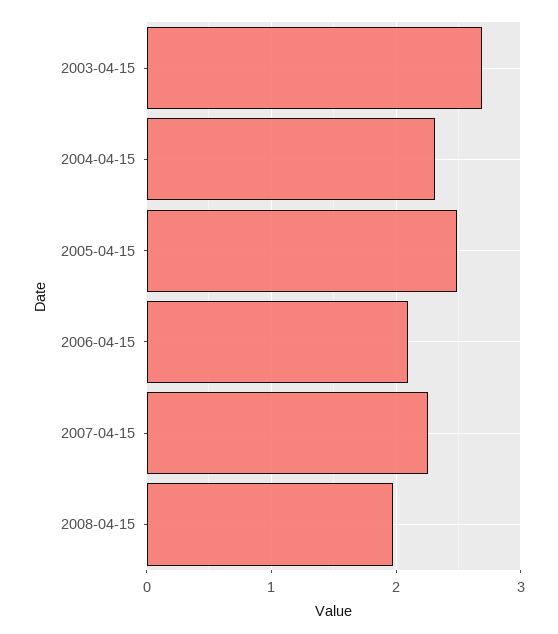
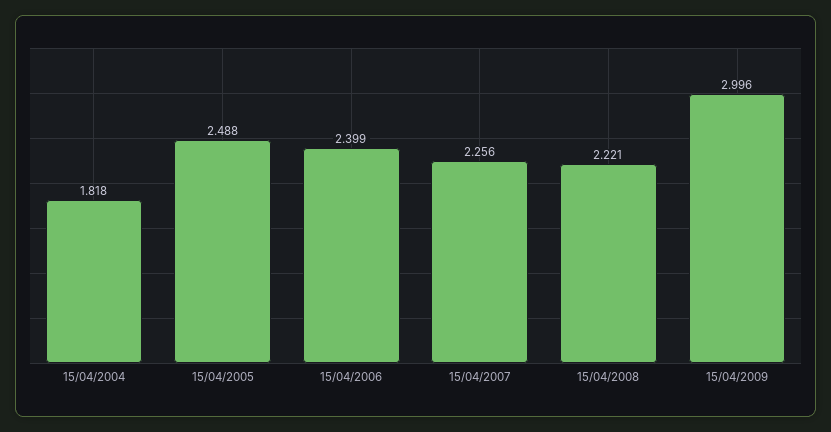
2003-04-15: 2.7 -> none
2004-04-15: 2.3 -> 1.818
2006-04-15: 2.1 -> 2.399
2008-04-15: 2 -> 2.221
15/04/2009: none -> 2.996

